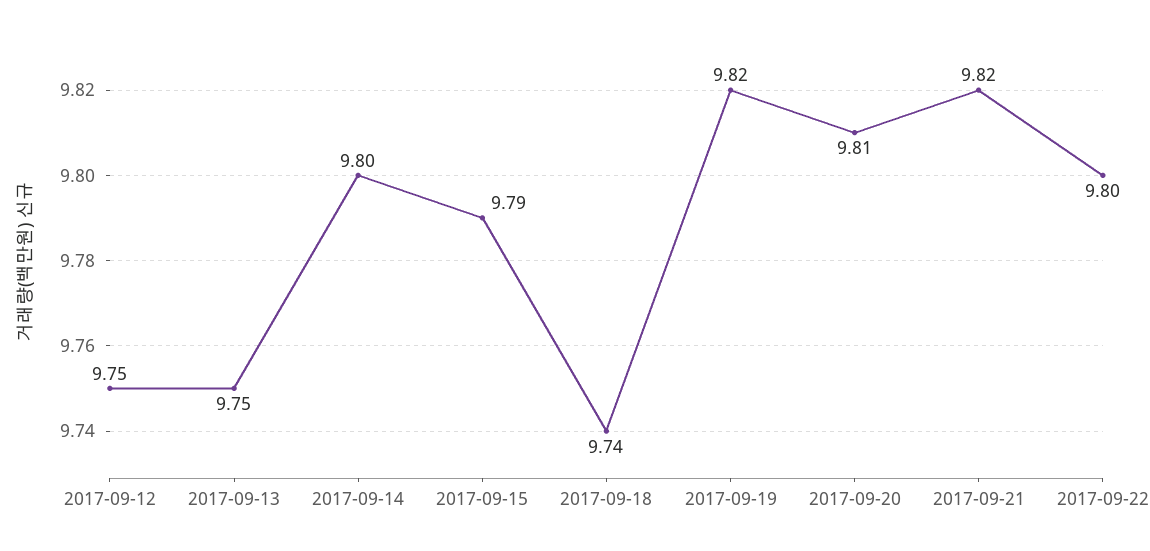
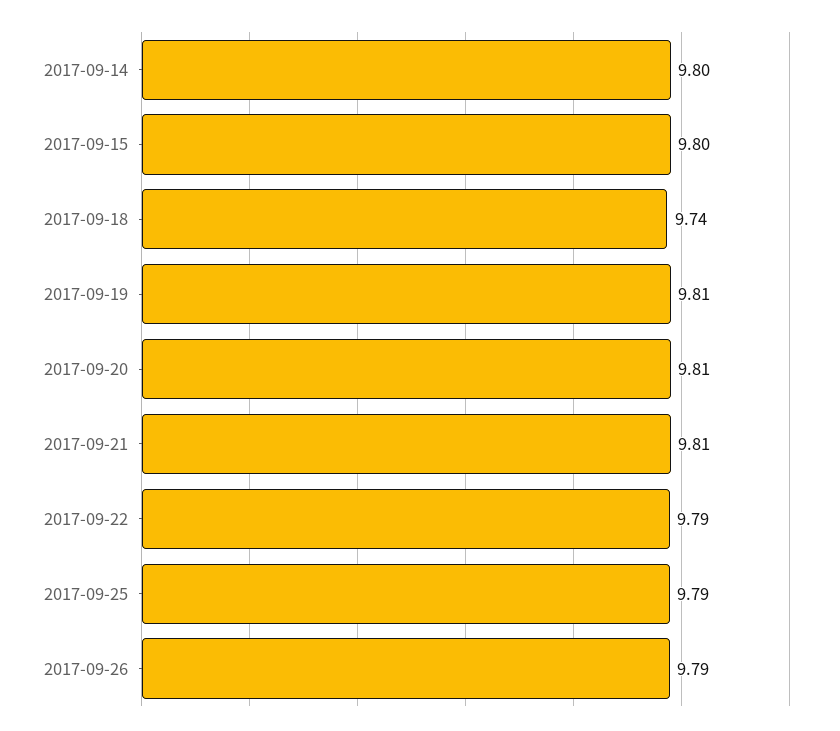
2017-09-12: 9.75 -> none
2017-09-13: 9.75 -> none
2017-09-15: 9.79 -> 9.8
2017-09-19: 9.82 -> 9.81
2017-09-21: 9.82 -> 9.81
2017-09-22: 9.8 -> 9.79
2017-09-25: none -> 9.79
2017-09-26: none -> 9.79

